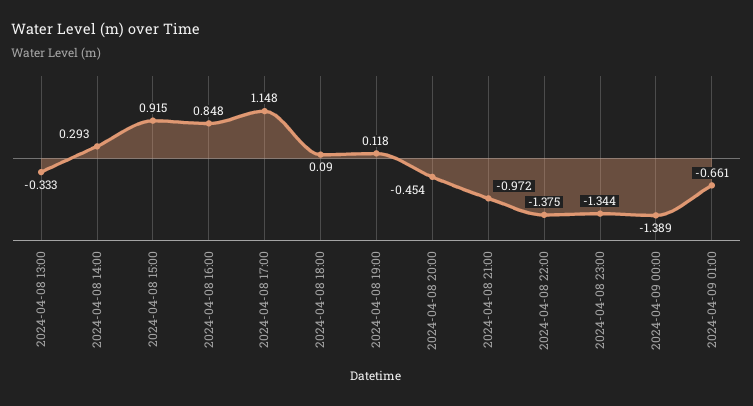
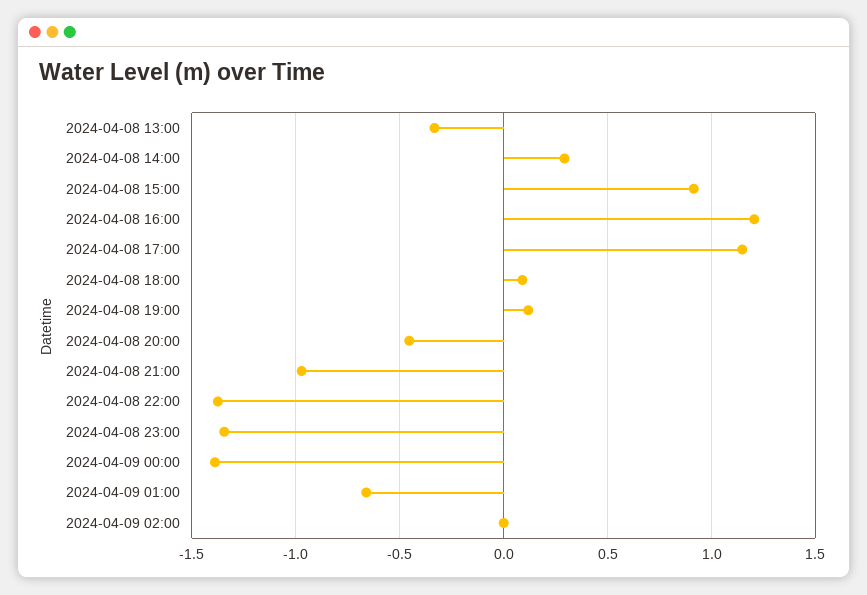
2024-04-08 16:00: 0.848 -> 1.2
2024-04-09 02:00: none -> 0

